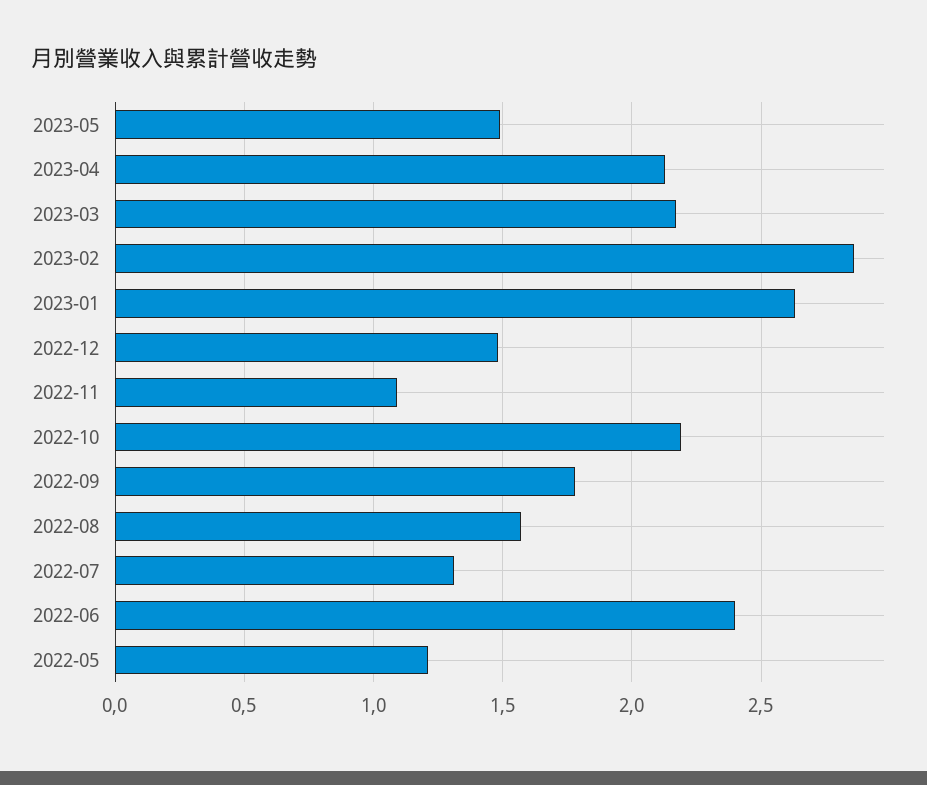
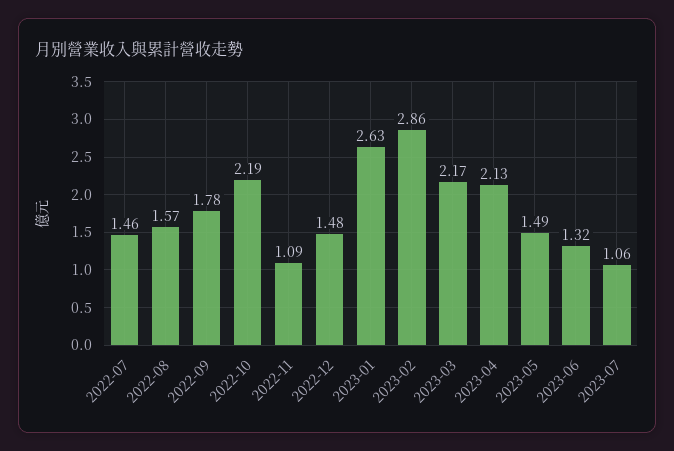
2022-07: 1.3 -> 1.46
2022-06: 2.4 -> none
2022-05: 1.2 -> none
2023-06: none -> 1.32
2023-07: none -> 1.06

